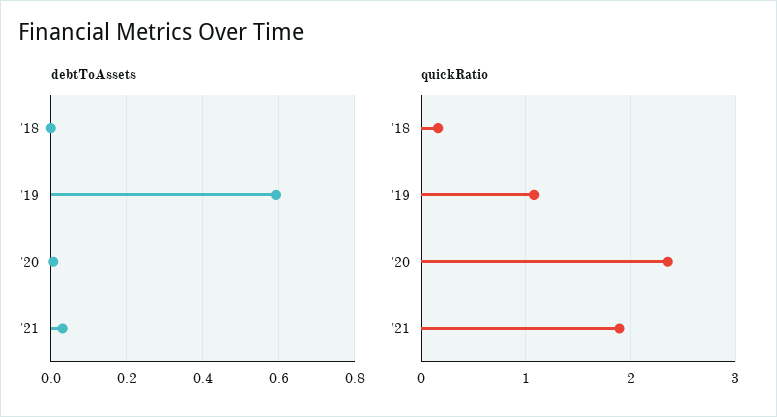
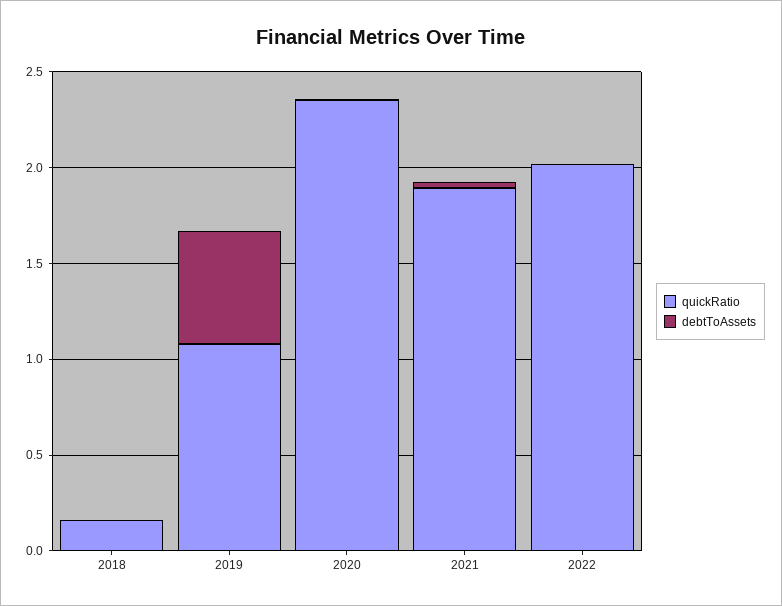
quickRatio, 2022: none -> 2
debtToAssets, 2022: none -> 0

